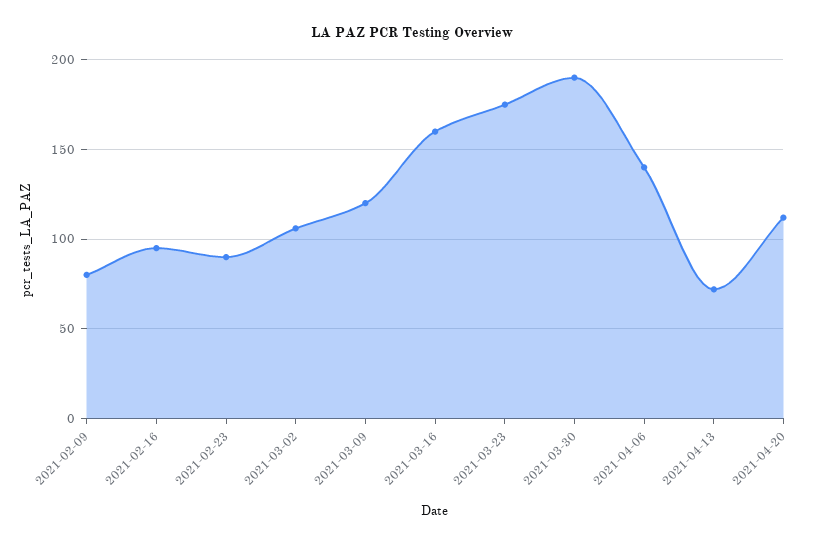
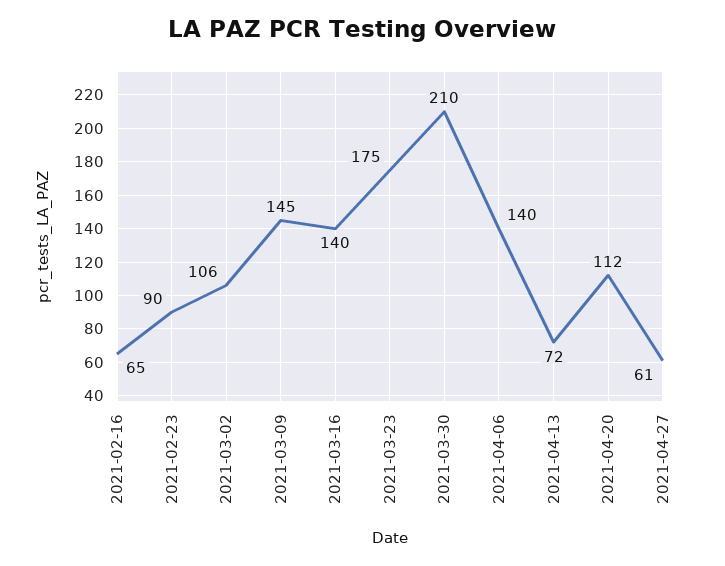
2021-02-09: 80 -> none
2021-02-16: 95 -> 65
2021-03-09: 120 -> 145
2021-03-16: 160 -> 140
2021-03-30: 190 -> 210
2021-04-27: none -> 61

